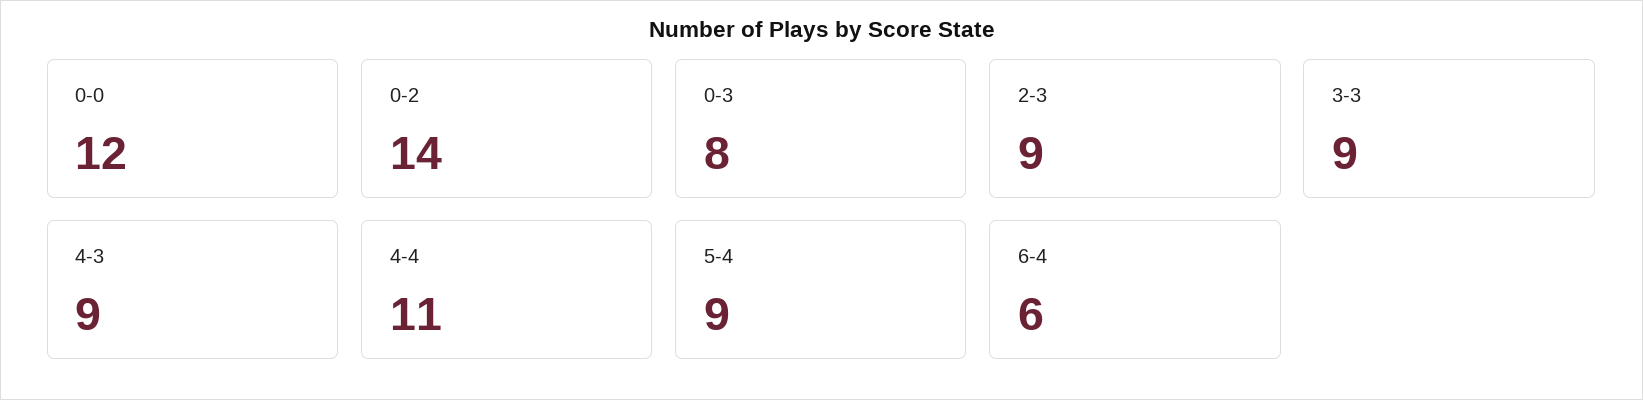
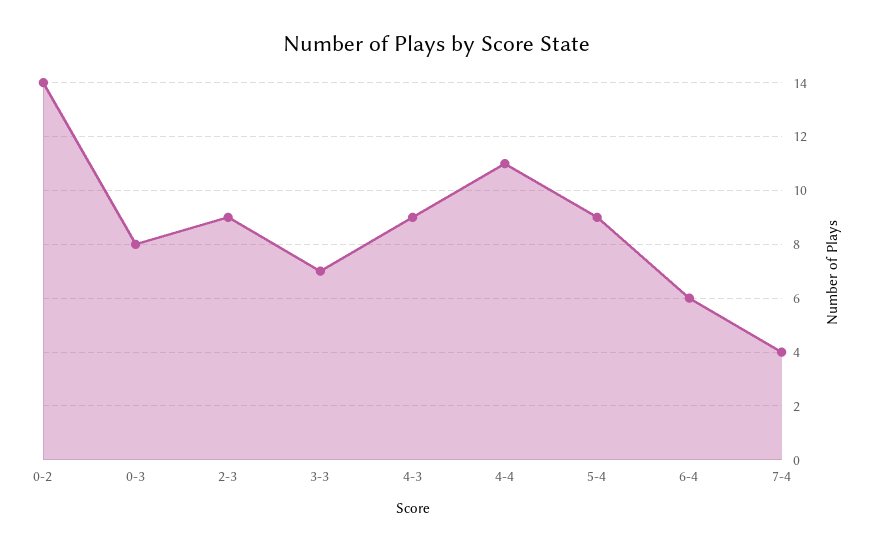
0-0: 12 -> none
3-3: 9 -> 7
7-4: none -> 4

